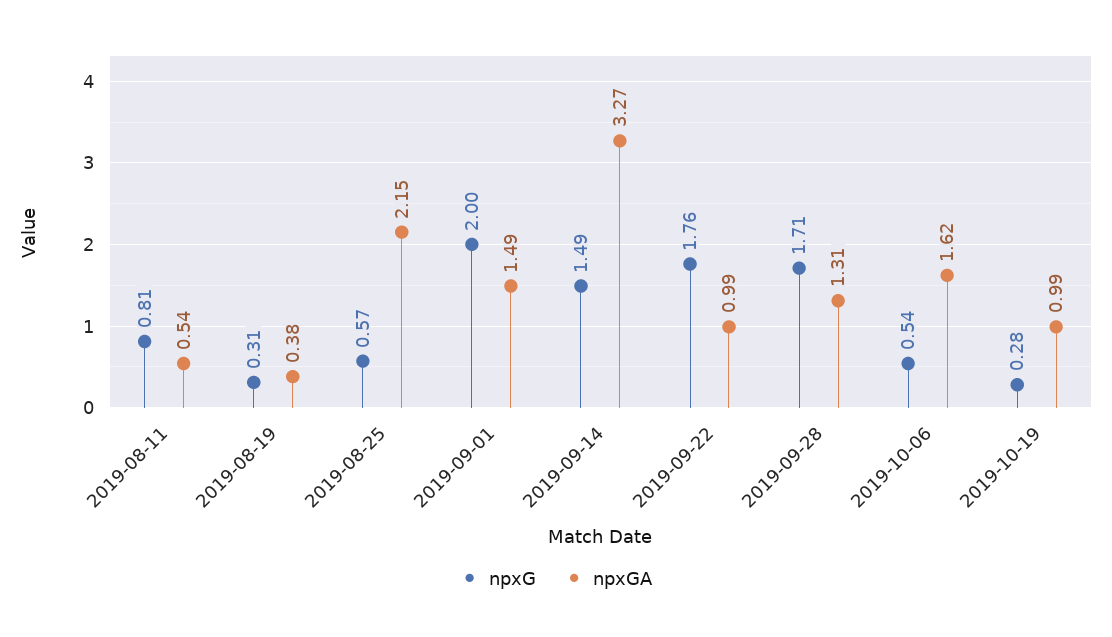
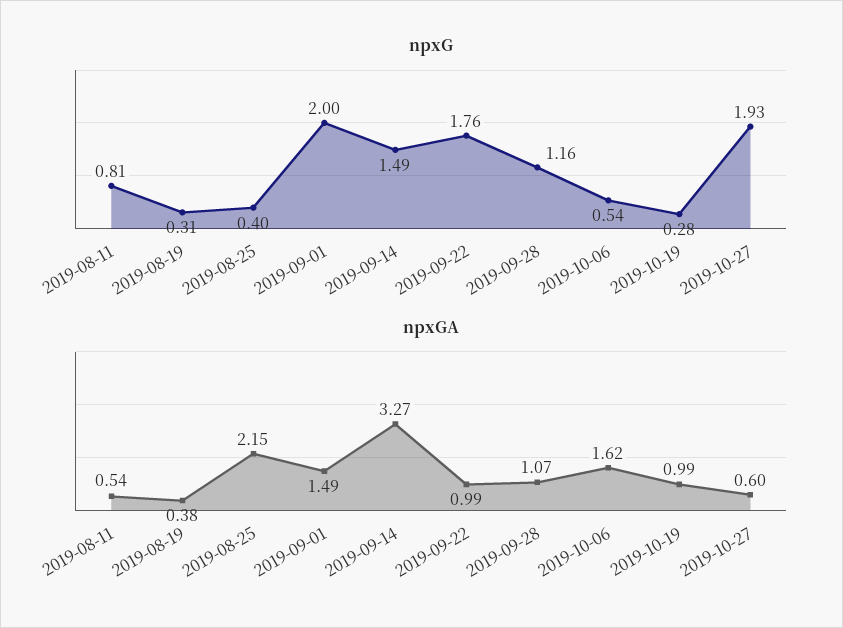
npxG, 2019-08-25: 0.57 -> 0.4
npxG, 2019-09-28: 1.71 -> 1.16
npxGA, 2019-09-28: 1.31 -> 1.07
npxG, 2019-10-27: none -> 1.93
npxGA, 2019-10-27: none -> 0.6

